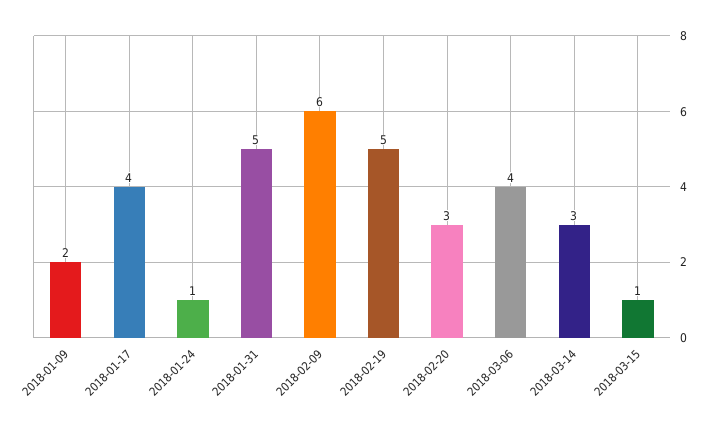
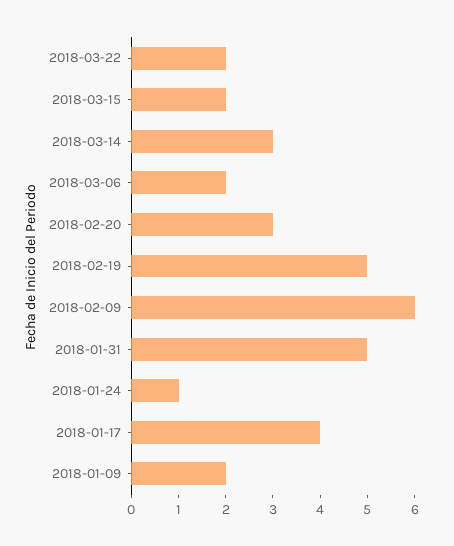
2018-03-06: 4 -> 2
2018-03-15: 1 -> 2
2018-03-22: none -> 2

